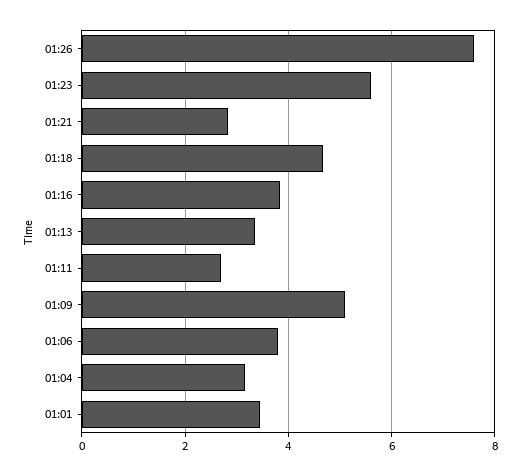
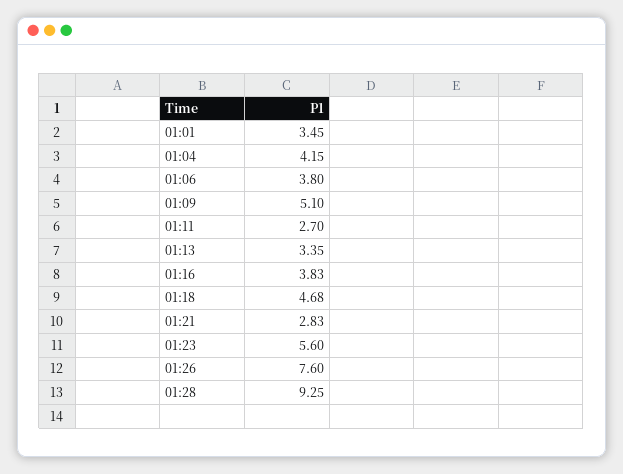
01:04: 3.2 -> 4.15
01:28: none -> 9.25

